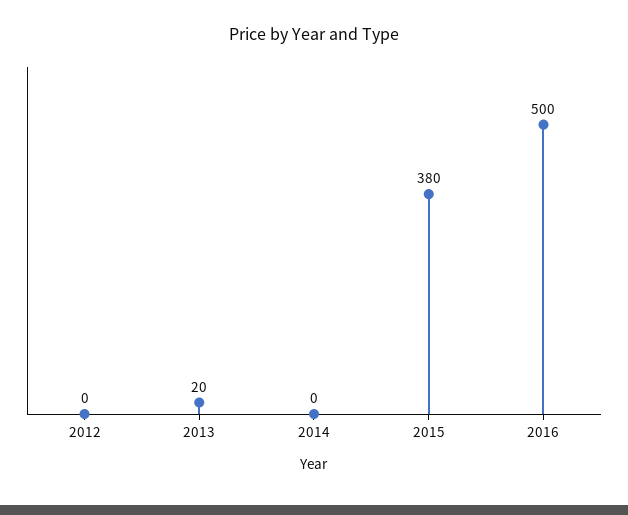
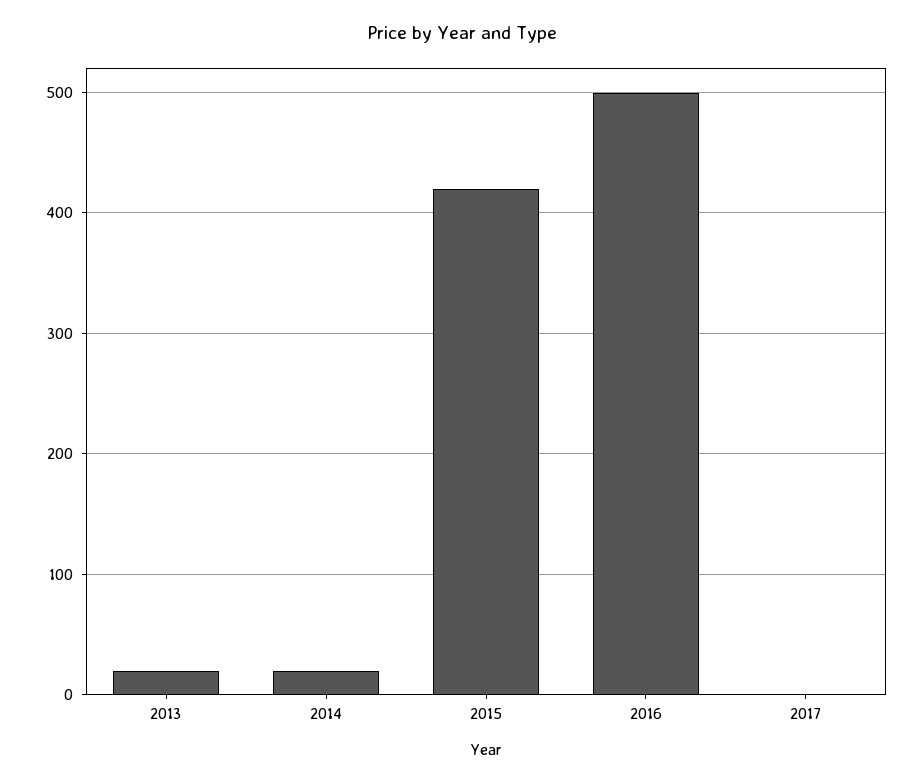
2012: 0 -> none
2014: 0 -> 20
2015: 380 -> 420
2017: none -> 0

